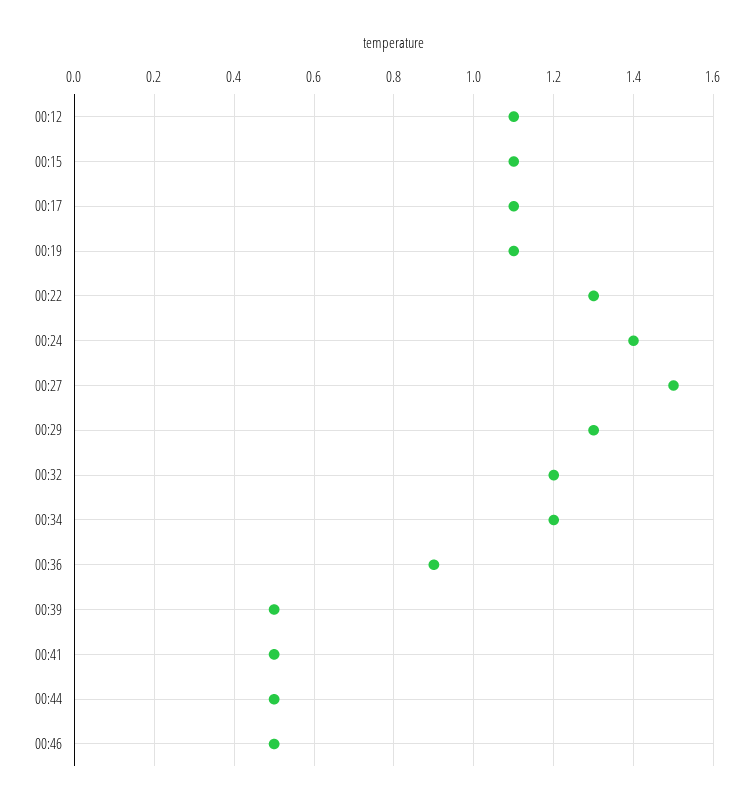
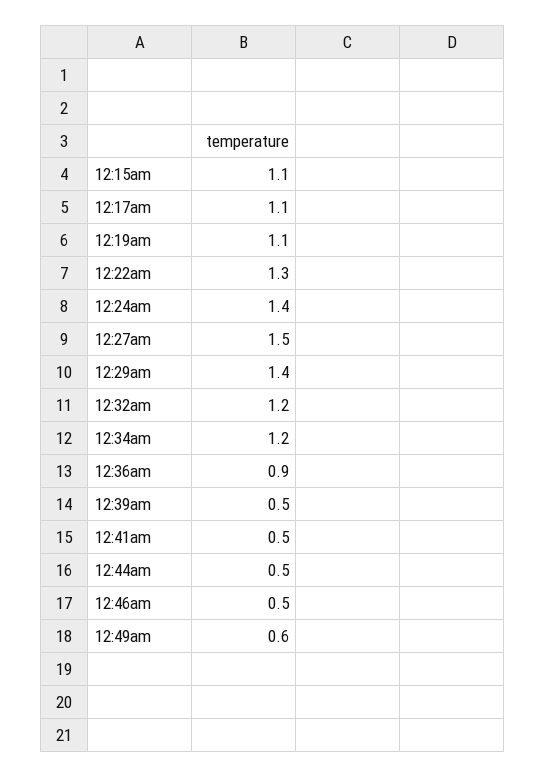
00:12: 1.1 -> none
00:29: 1.3 -> 1.4
12:49am: none -> 0.6

